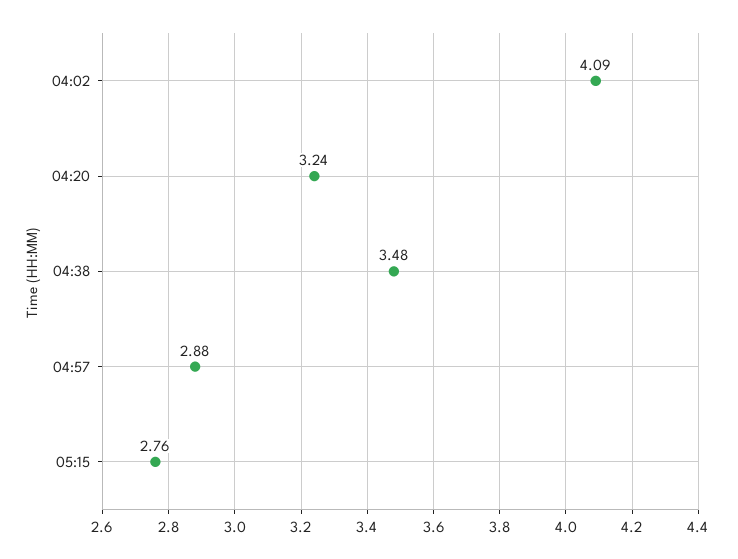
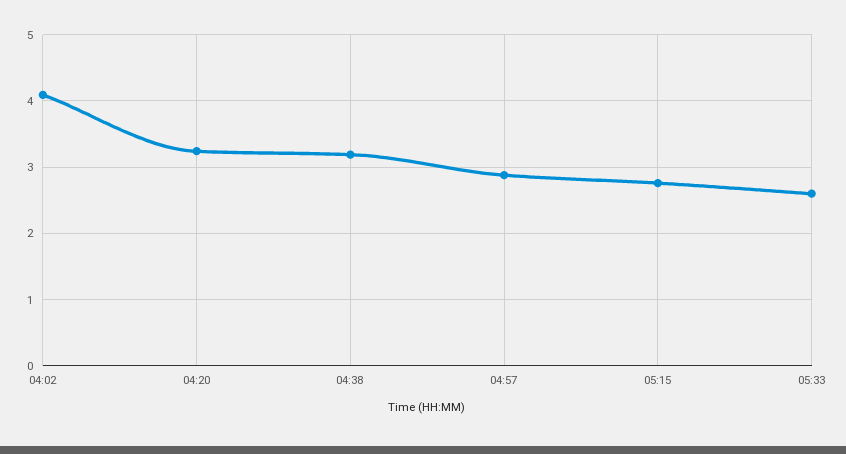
04:38: 3.48 -> 3.2
05:33: none -> 2.6

